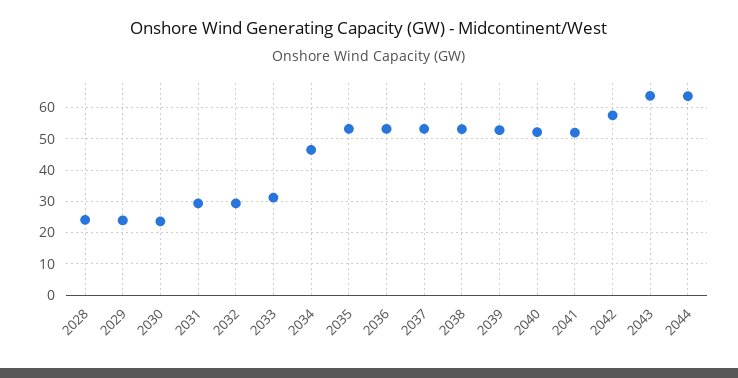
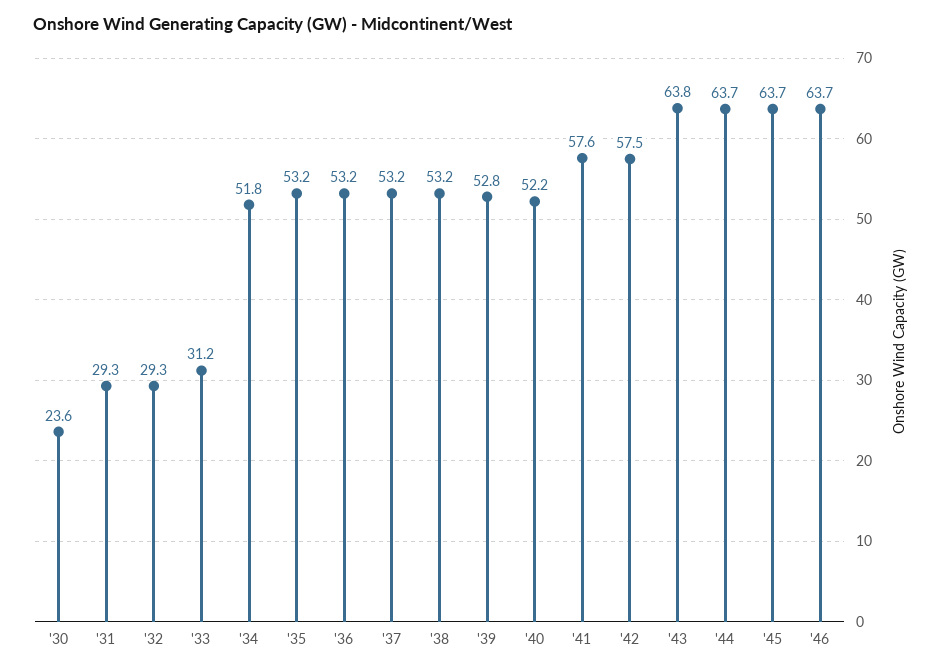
2028: 24 -> none
2029: 24 -> none
2034: 46 -> 51.8
2041: 52 -> 57.6
'45: none -> 63.7
'46: none -> 63.7

